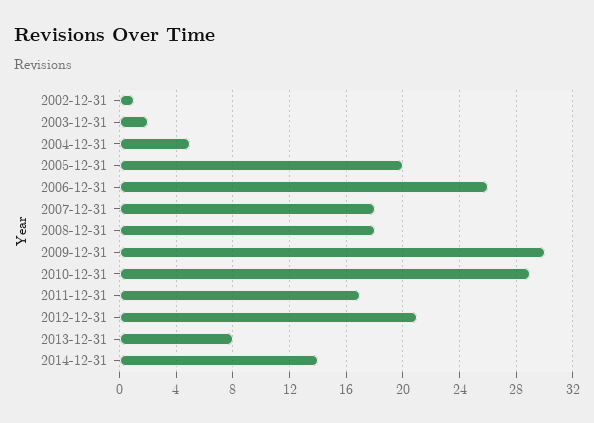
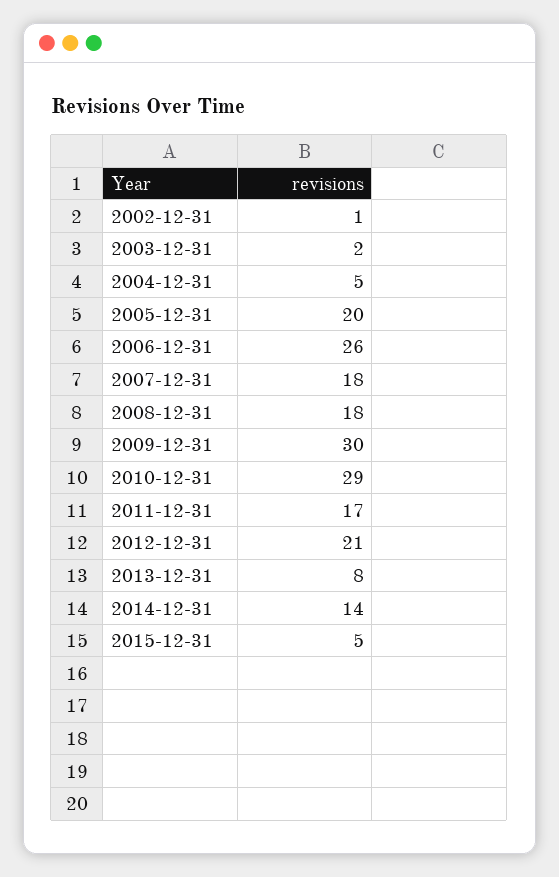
2015-12-31: none -> 5

